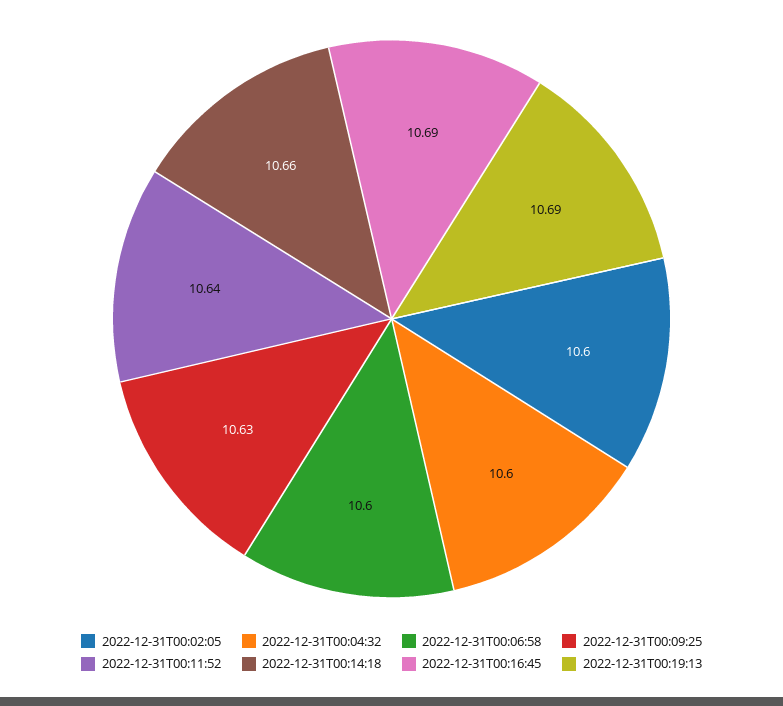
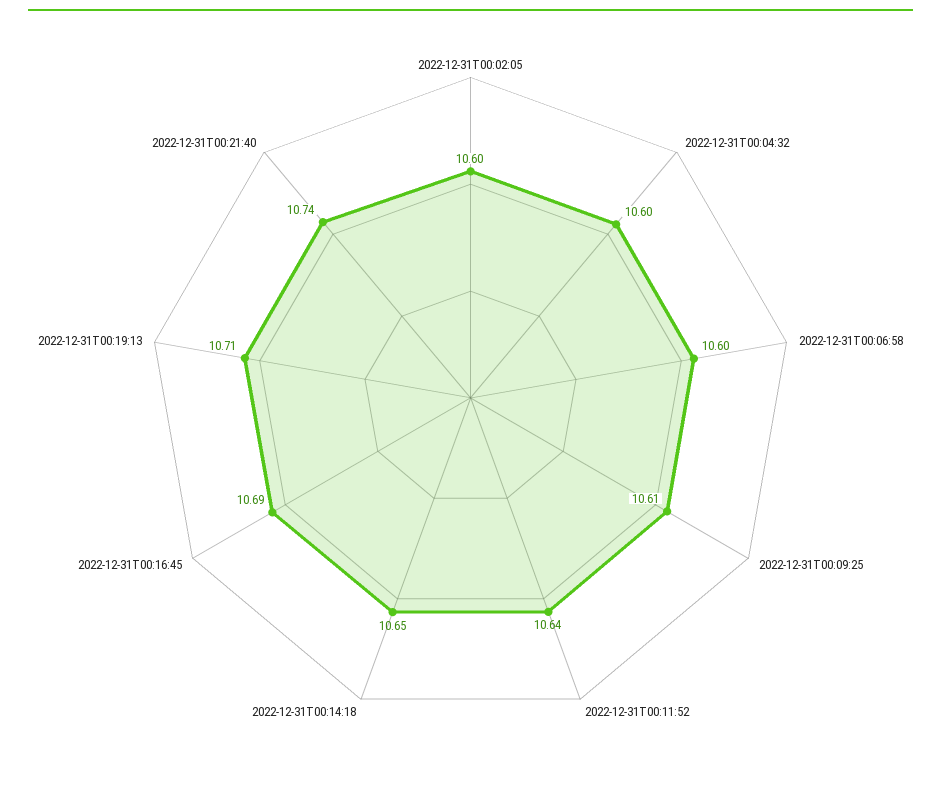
2022-12-31T00:09:25: 10.63 -> 10.61
2022-12-31T00:14:18: 10.66 -> 10.65
2022-12-31T00:19:13: 10.69 -> 10.71
2022-12-31T00:21:40: none -> 10.74

